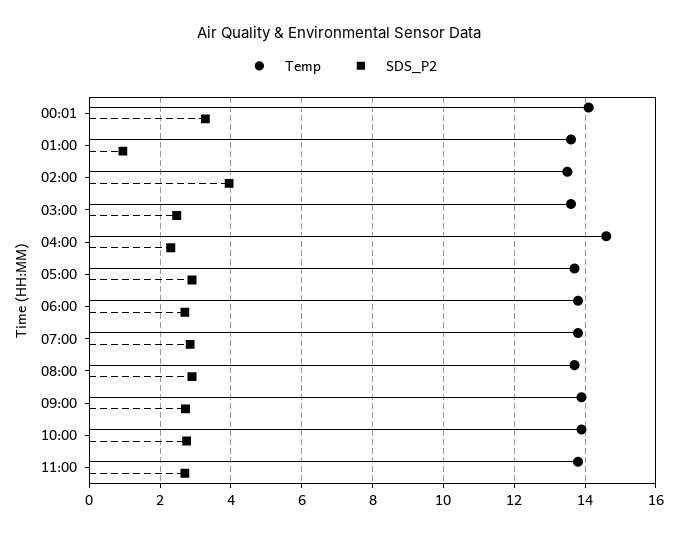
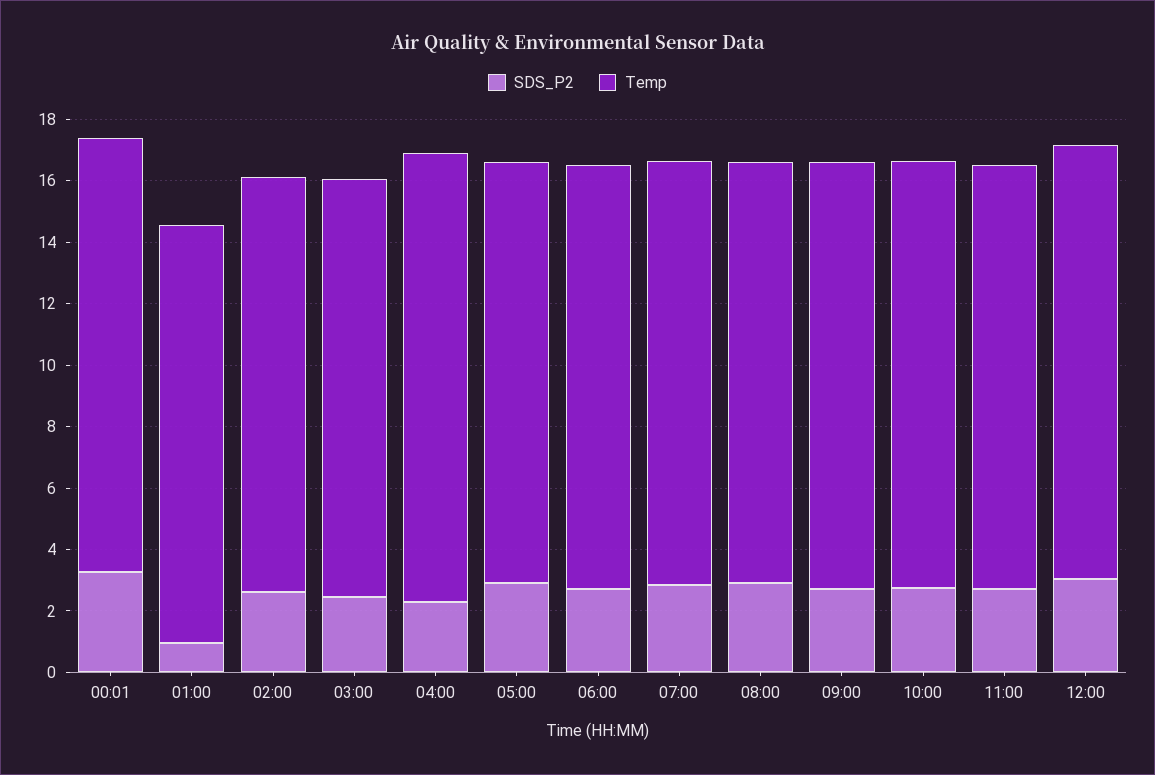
SDS_P2, 02:00: 4 -> 2.5
SDS_P2, 12:00: none -> 3
Temp, 12:00: none -> 14

